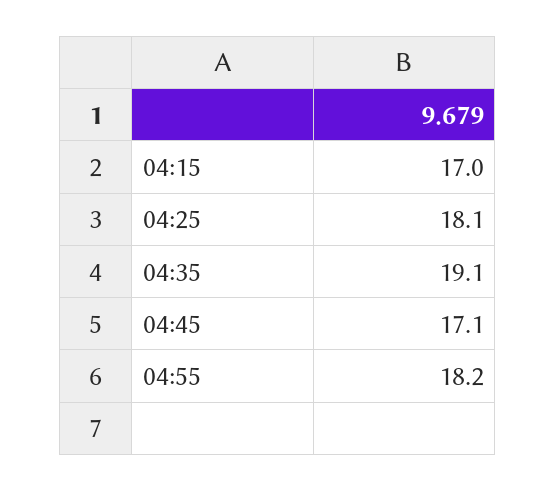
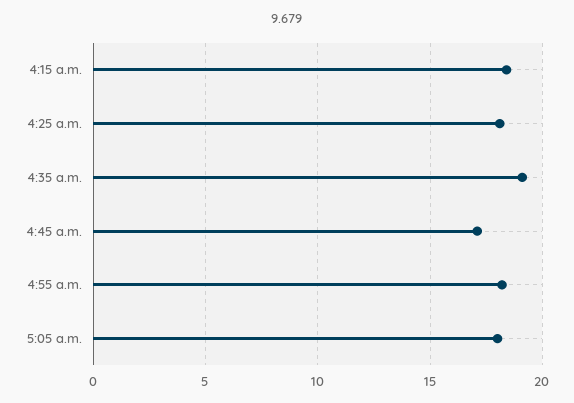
04:15: 17 -> 18.5
5:05 a.m.: none -> 18

